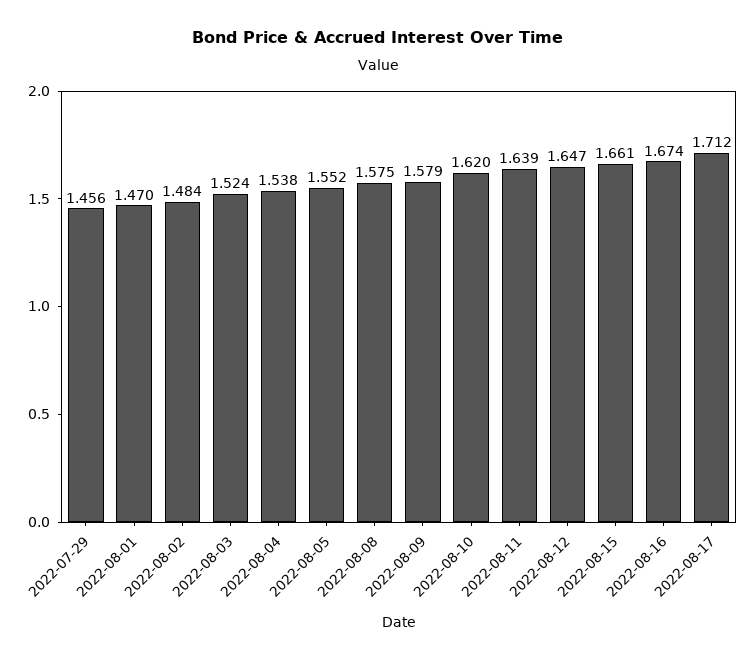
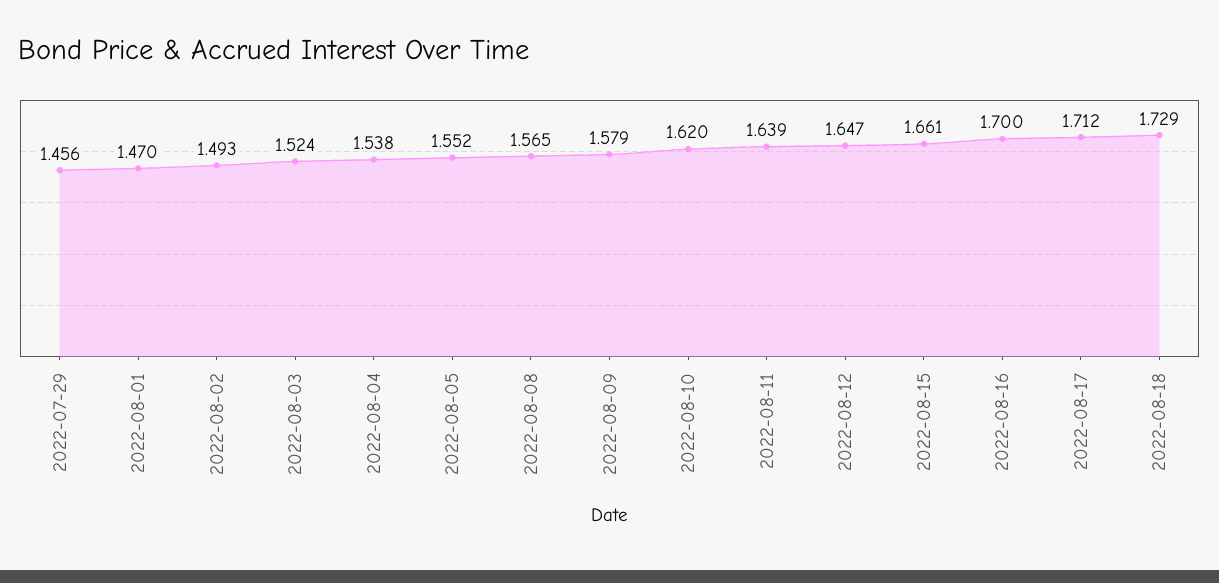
2022-08-02: 1.484 -> 1.493
2022-08-08: 1.575 -> 1.565
2022-08-16: 1.674 -> 1.7
2022-08-18: none -> 1.729

